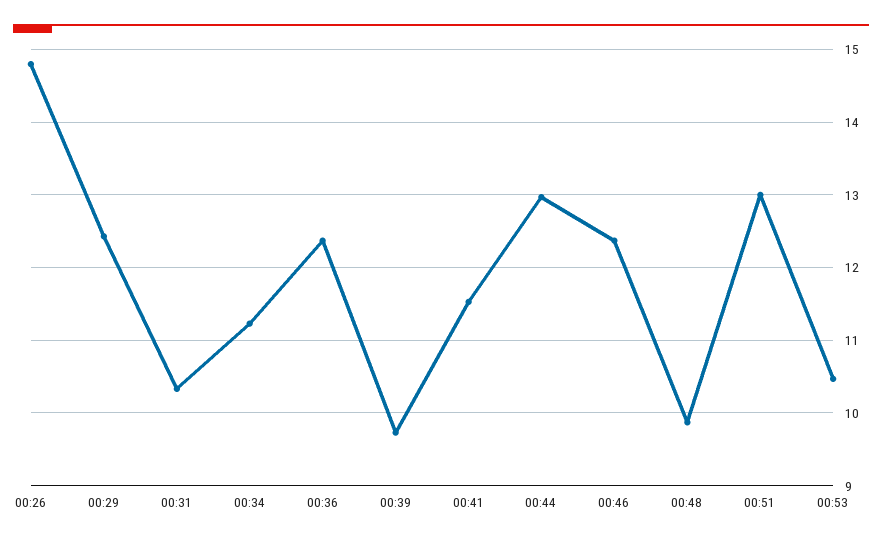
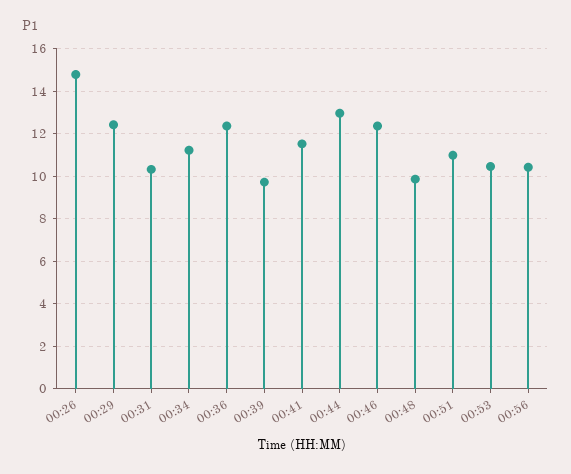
00:51: 13 -> 11
00:56: none -> 10.5

